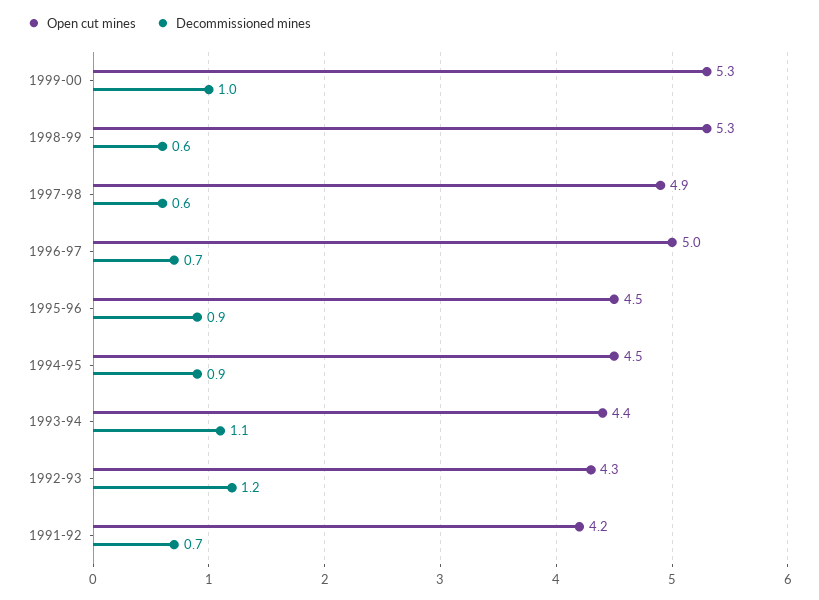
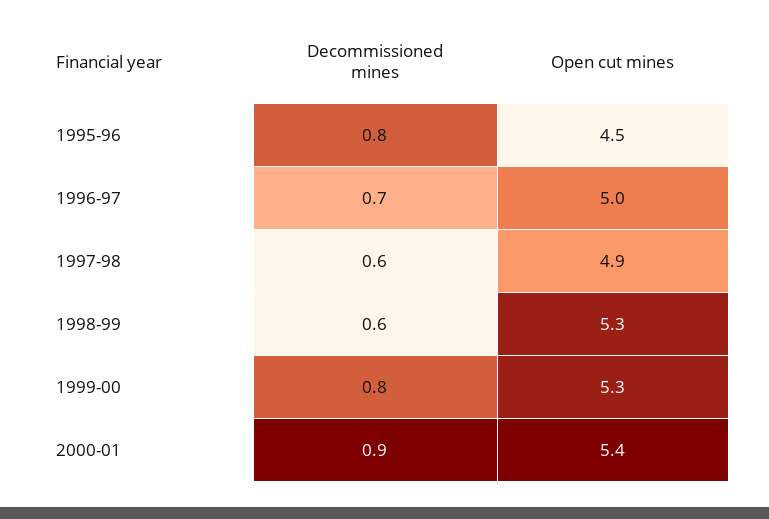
Decommissioned mines, 1999-00: 1 -> 0.8
Decommissioned mines, 1995-96: 0.9 -> 0.8
Open cut mines, 1994-95: 4.5 -> none
Decommissioned mines, 1994-95: 0.9 -> none
Open cut mines, 1993-94: 4.4 -> none
Decommissioned mines, 1993-94: 1.1 -> none
Open cut mines, 1992-93: 4.3 -> none
Decommissioned mines, 1992-93: 1.2 -> none
Open cut mines, 1991-92: 4.2 -> none
Decommissioned mines, 1991-92: 0.7 -> none
Decommissioned mines, 2000-01: none -> 0.9
Open cut mines, 2000-01: none -> 5.4

